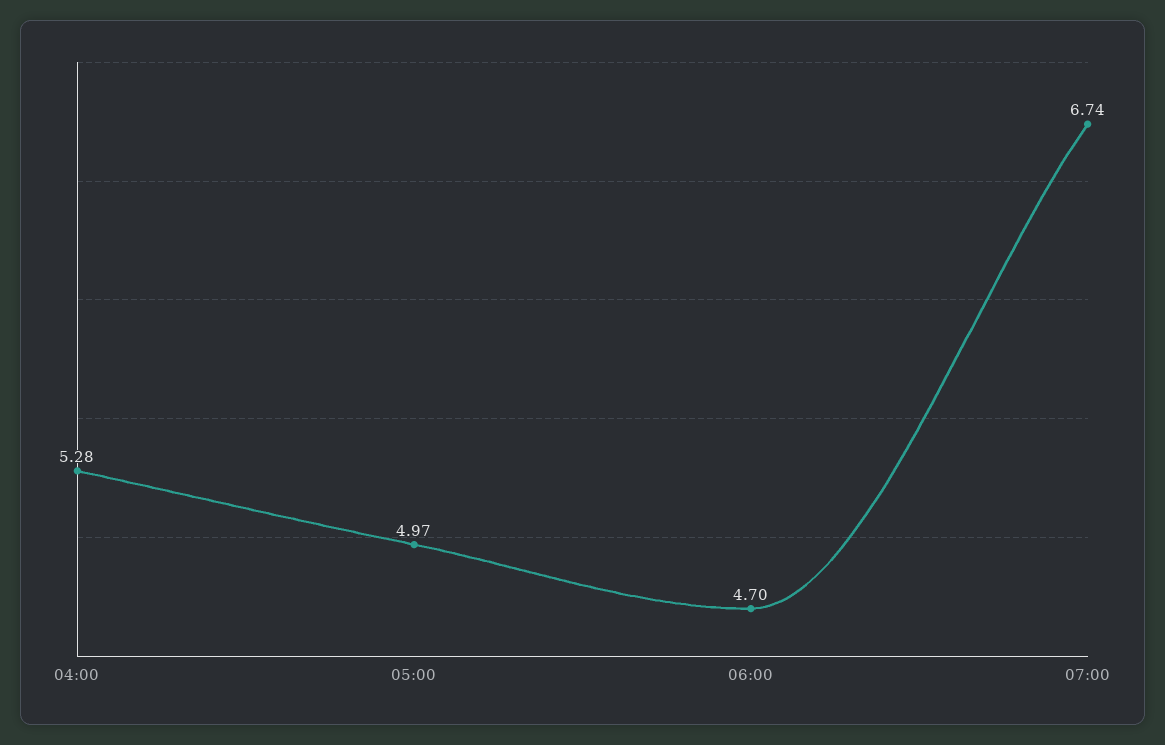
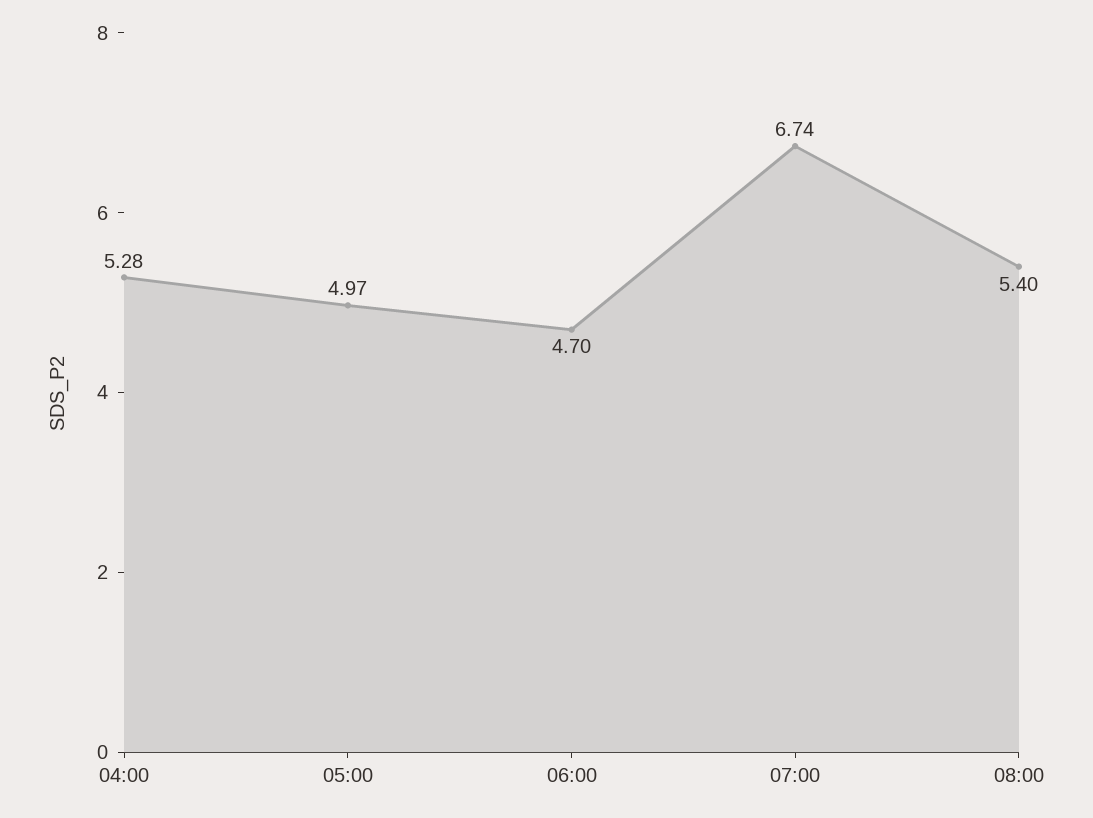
08:00: none -> 5.4

